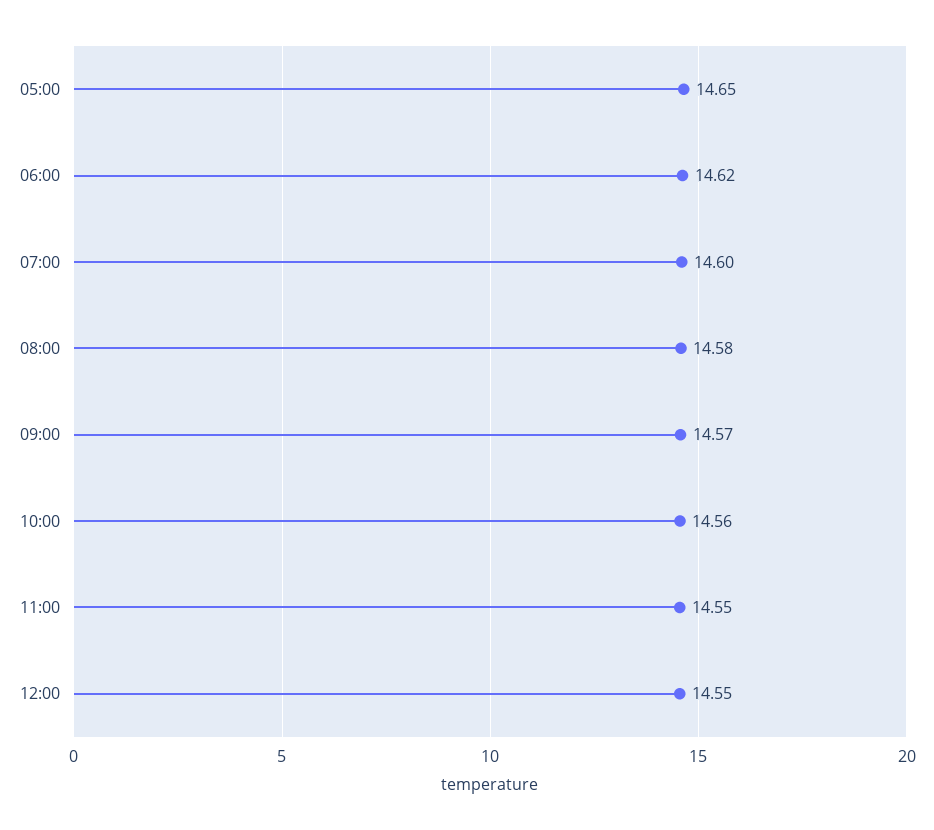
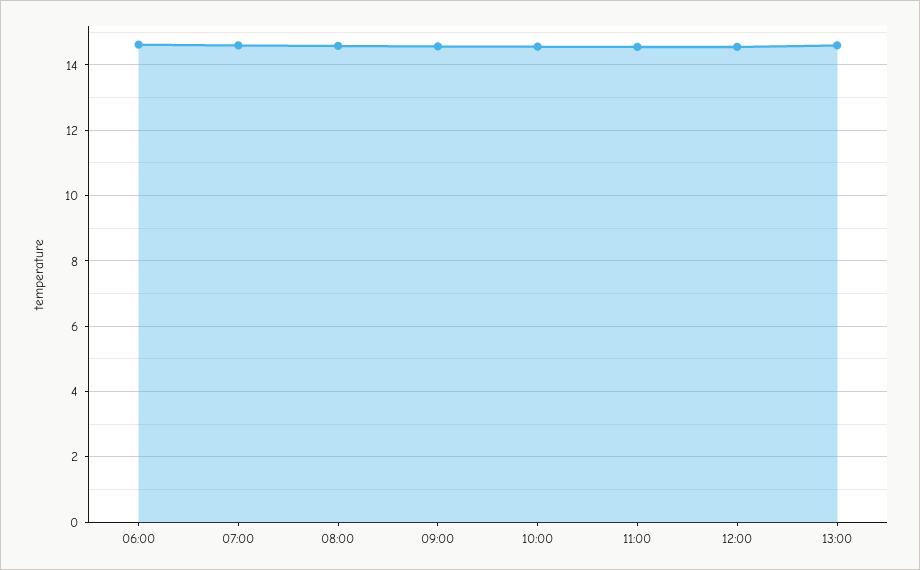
05:00: 14.65 -> none
13:00: none -> 14.6

